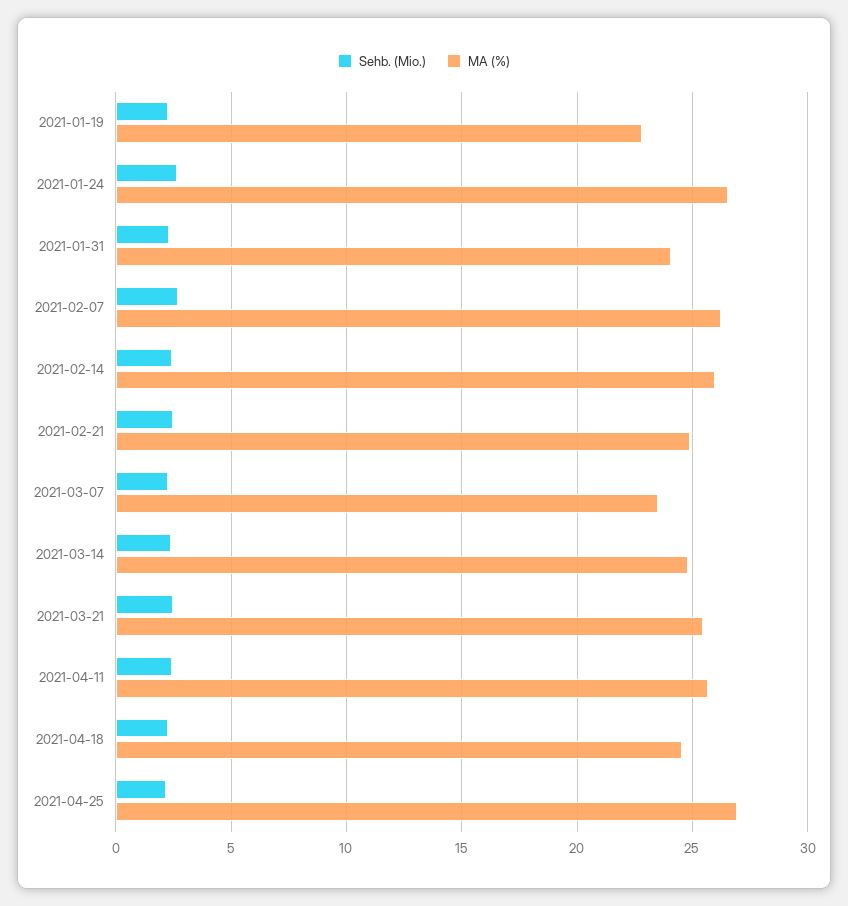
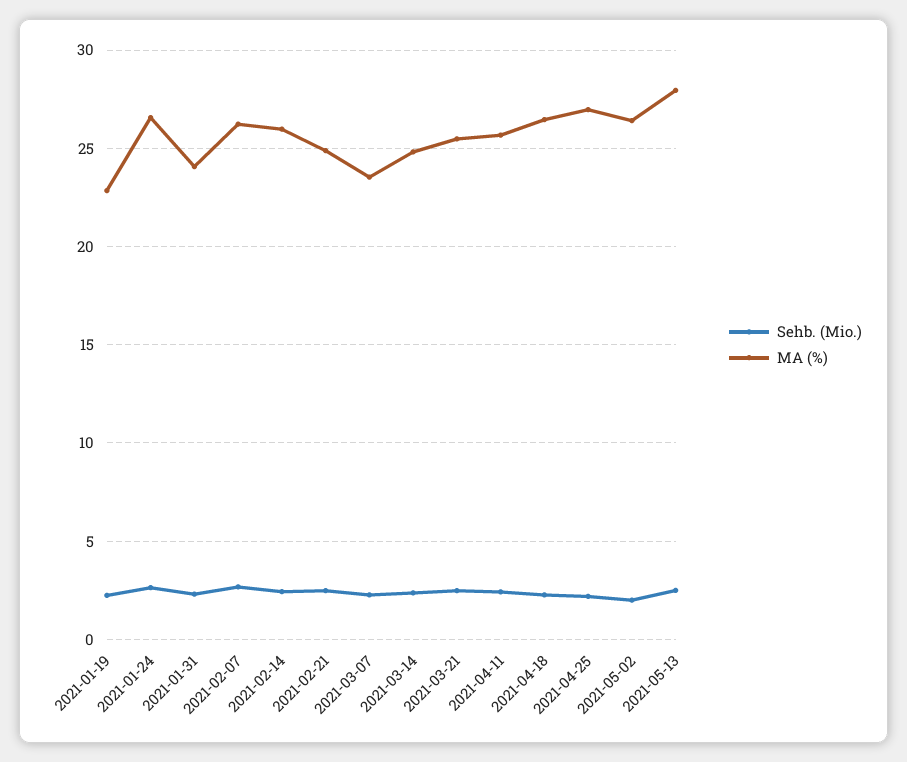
MA (%), 2021-04-18: 24.5 -> 26.5
Sehb. (Mio.), 2021-05-02: none -> 2
MA (%), 2021-05-02: none -> 26.5
Sehb. (Mio.), 2021-05-13: none -> 2.5
MA (%), 2021-05-13: none -> 28

